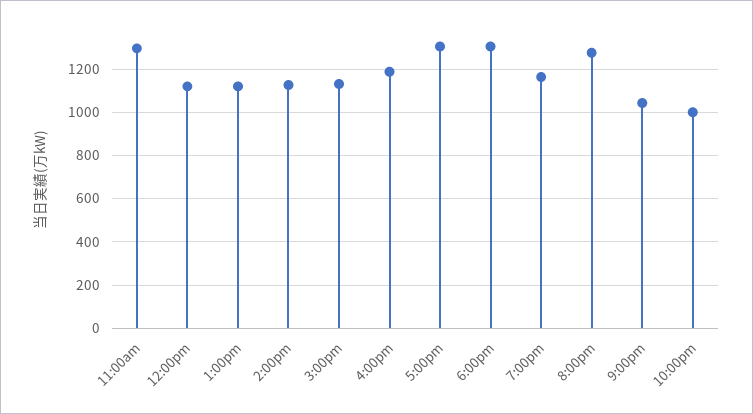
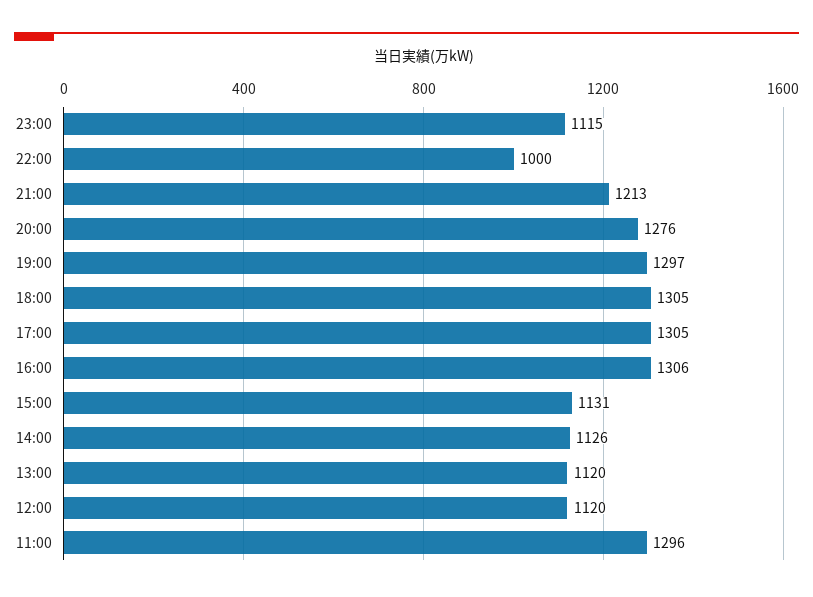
4:00pm: 1200 -> 1306
7:00pm: 1150 -> 1297
9:00pm: 1050 -> 1213
23:00: none -> 1115

